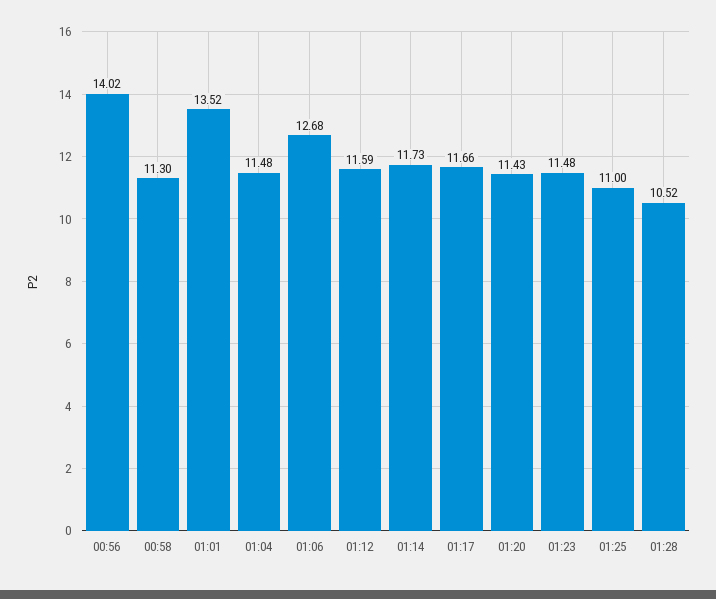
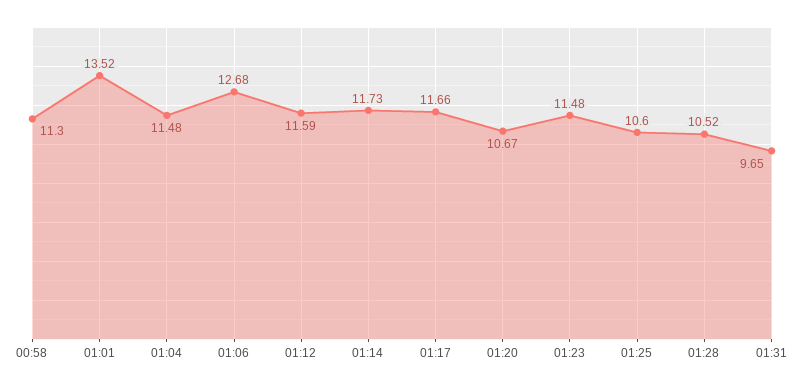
00:56: 14.02 -> none
01:20: 11.43 -> 10.67
01:25: 11 -> 10.6
01:31: none -> 9.65

